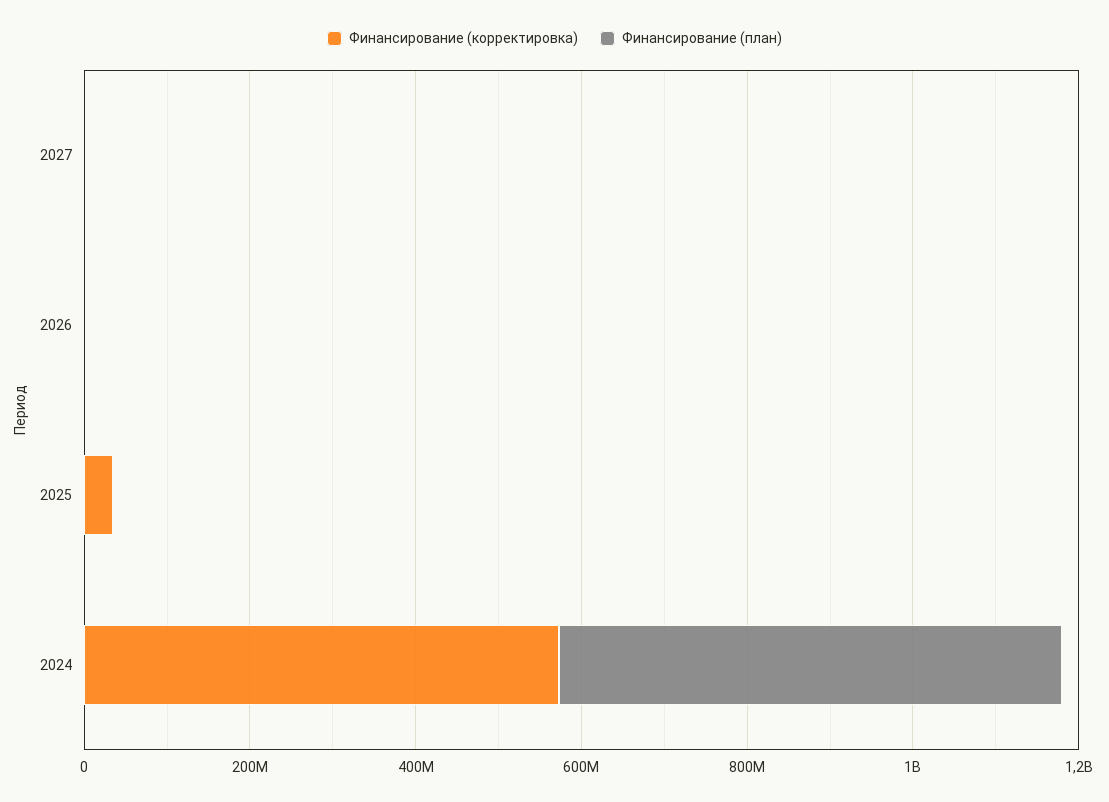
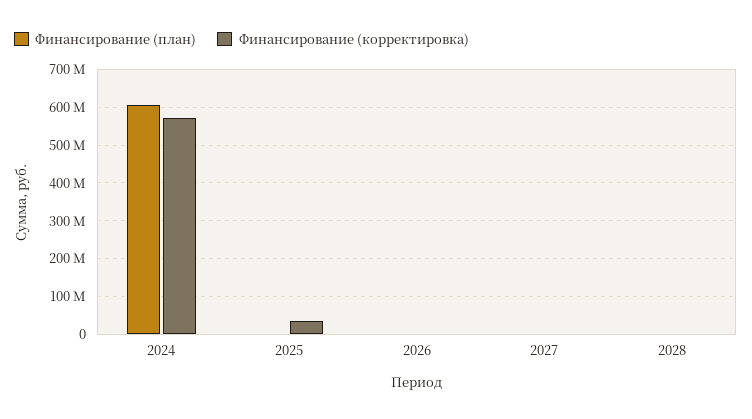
Финансирование (план), 2028: none -> 0
Финансирование (корректировка), 2028: none -> 0

